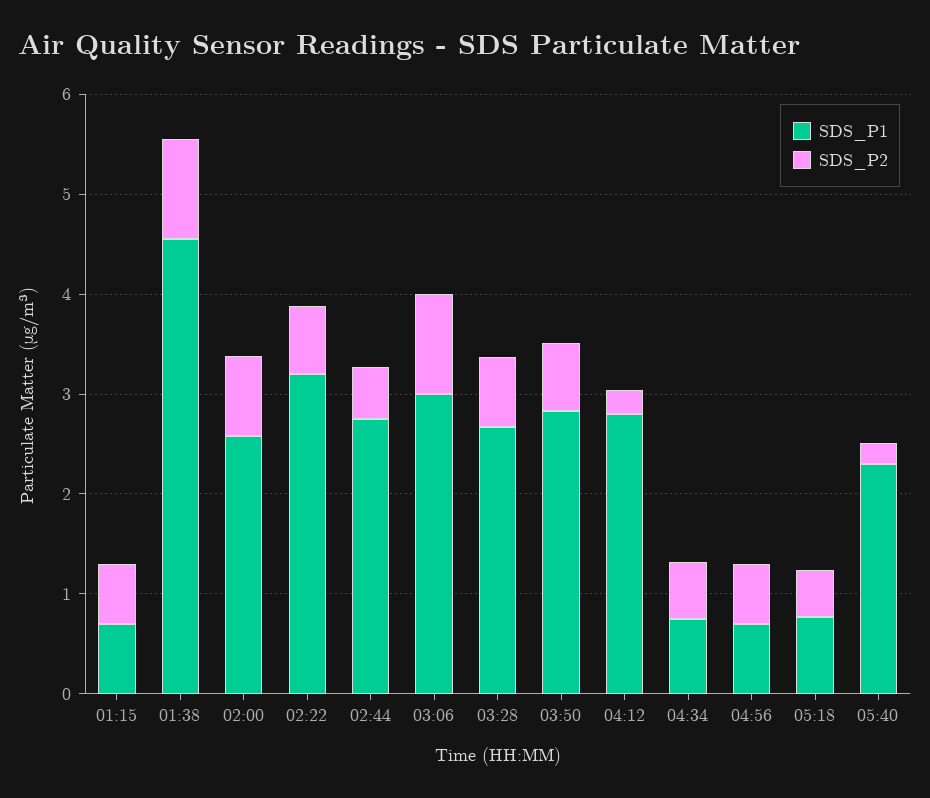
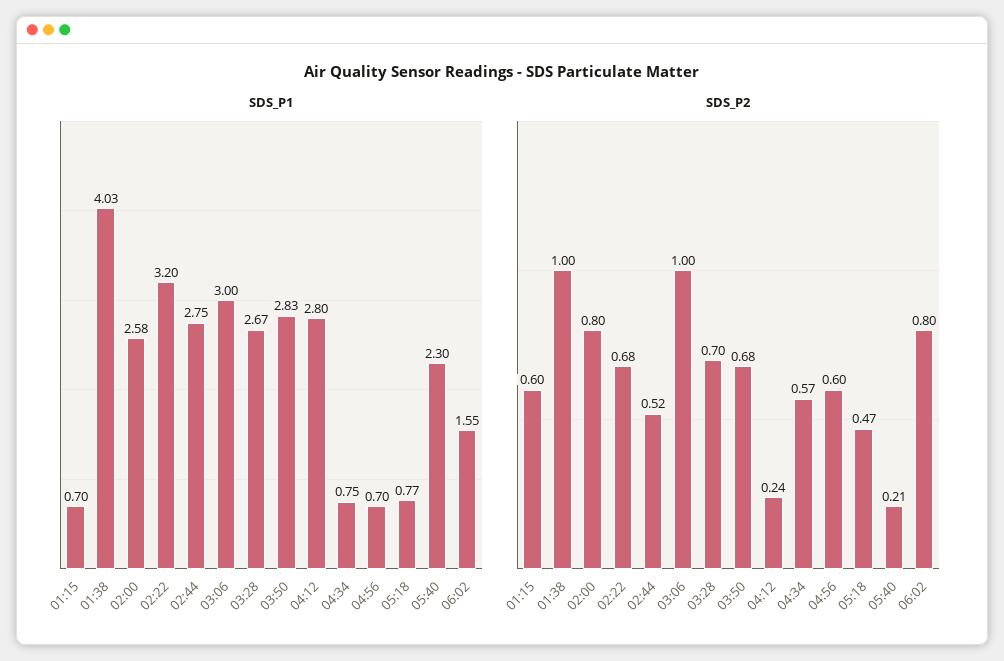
SDS_P1, 01:38: 4.6 -> 4.03
SDS_P1, 06:02: none -> 1.55
SDS_P2, 06:02: none -> 0.8

